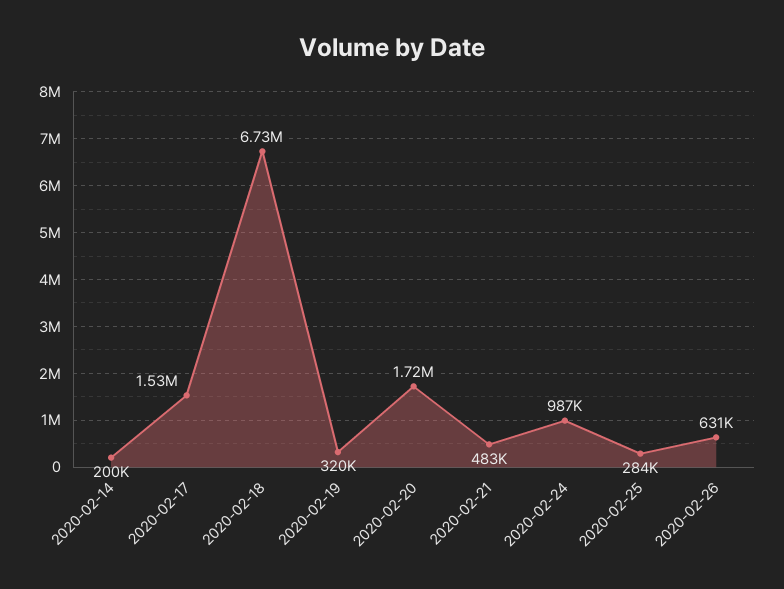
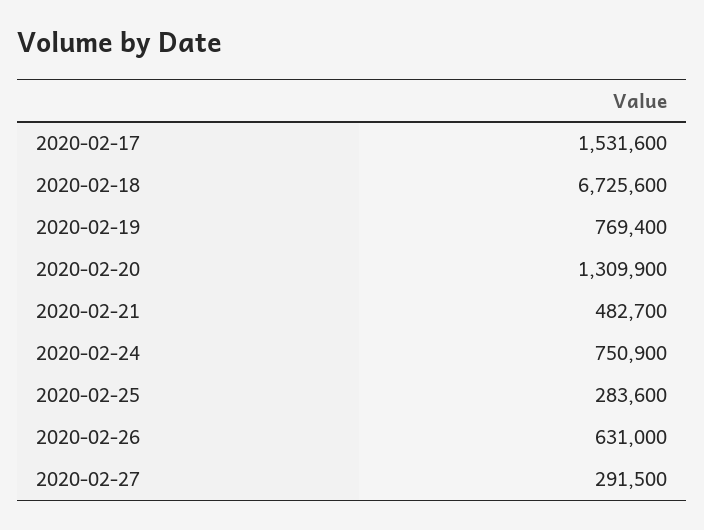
2020-02-14: 200000 -> none
2020-02-19: 320000 -> 769400
2020-02-20: 1720000 -> 1309900
2020-02-24: 987000 -> 750900
2020-02-27: none -> 291500

